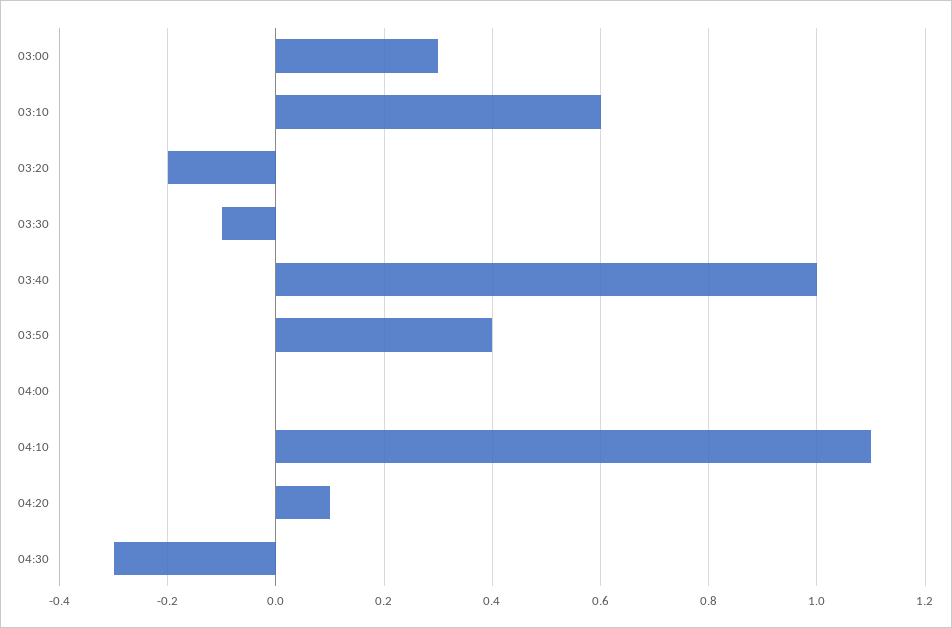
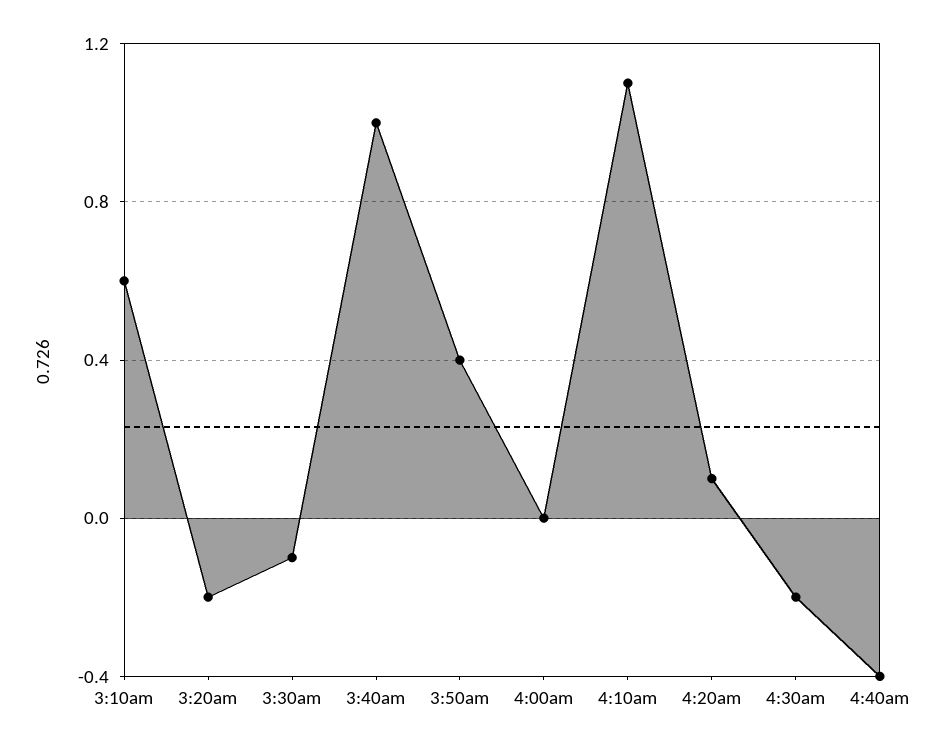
03:00: 0.3 -> none
04:30: -0.3 -> -0.2
4:40am: none -> -0.4

